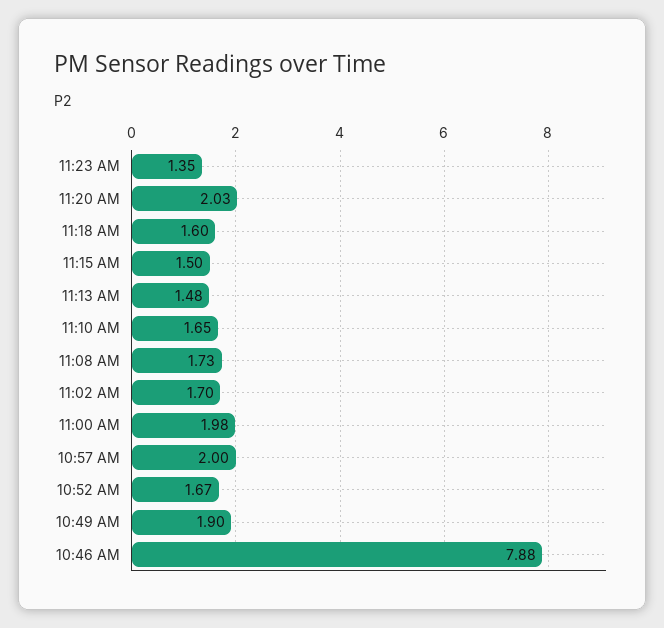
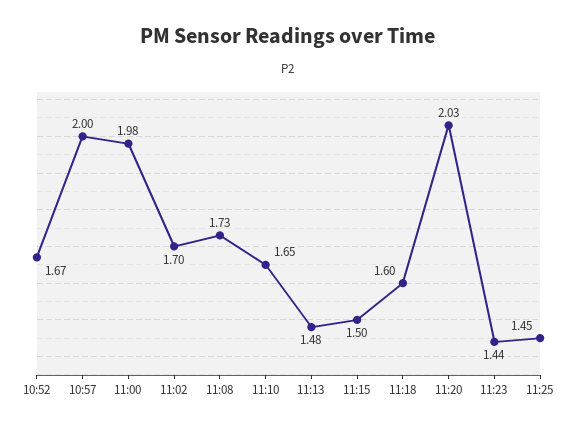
11:23 AM: 1.35 -> 1.44
10:49 AM: 1.9 -> none
10:46 AM: 7.88 -> none
11:25: none -> 1.45

